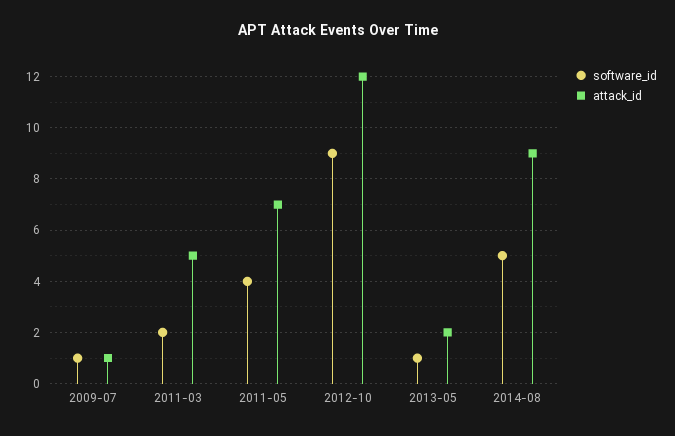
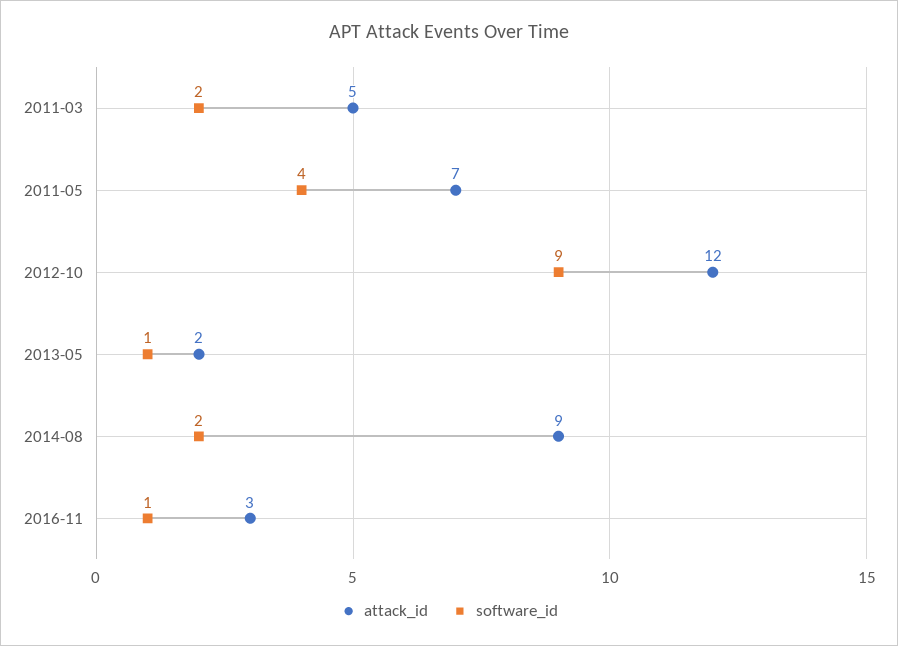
software_id, 2009-07: 1 -> none
attack_id, 2009-07: 1 -> none
software_id, 2014-08: 5 -> 2
attack_id, 2016-11: none -> 3
software_id, 2016-11: none -> 1

